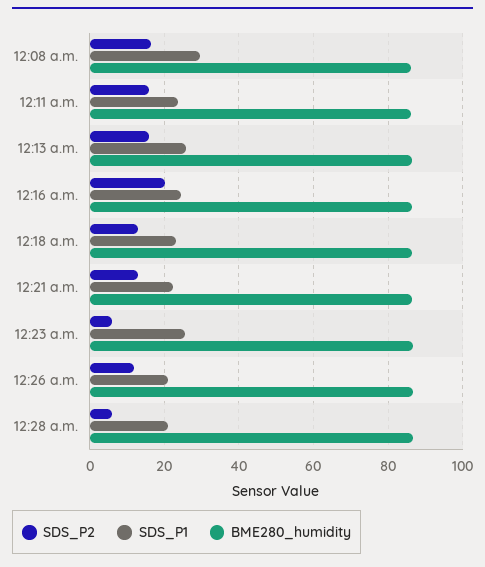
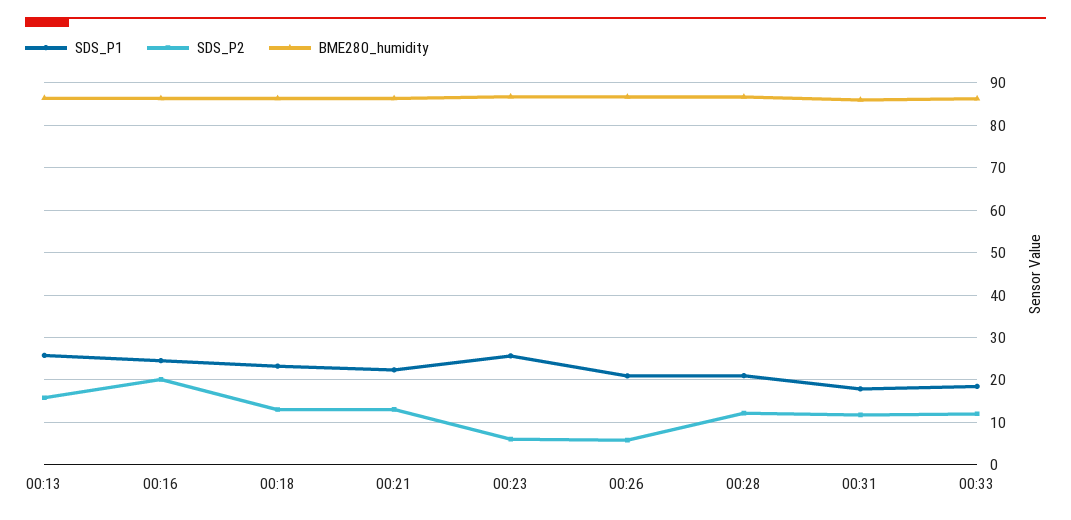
SDS_P2, 12:08 a.m.: 16 -> none
SDS_P1, 12:08 a.m.: 30 -> none
BME280_humidity, 12:08 a.m.: 86 -> none
SDS_P2, 12:11 a.m.: 16 -> none
SDS_P1, 12:11 a.m.: 24 -> none
BME280_humidity, 12:11 a.m.: 86 -> none
SDS_P2, 12:26 a.m.: 12 -> 6
SDS_P2, 12:28 a.m.: 6 -> 12
SDS_P1, 00:31: none -> 18
SDS_P2, 00:31: none -> 12
BME280_humidity, 00:31: none -> 86
SDS_P1, 00:33: none -> 18
SDS_P2, 00:33: none -> 12
BME280_humidity, 00:33: none -> 86

